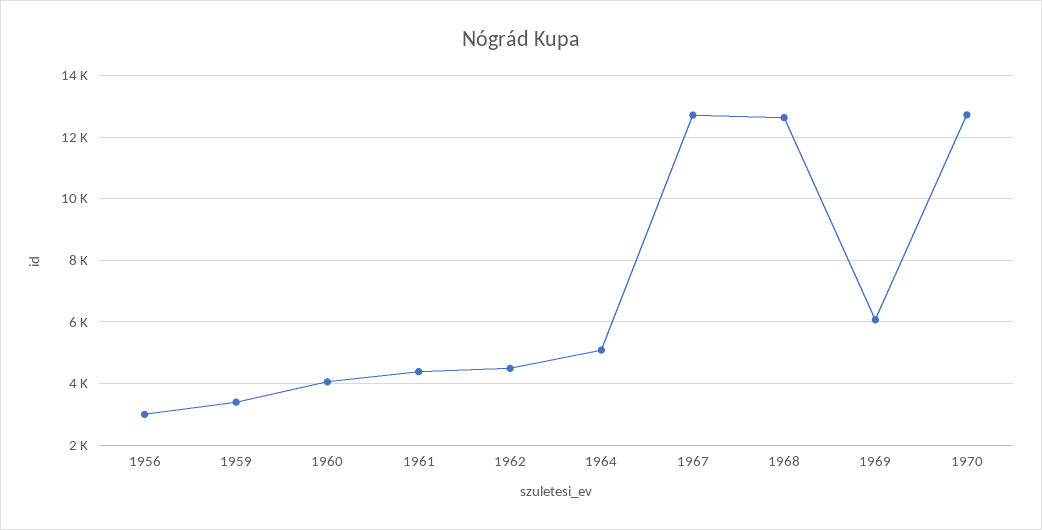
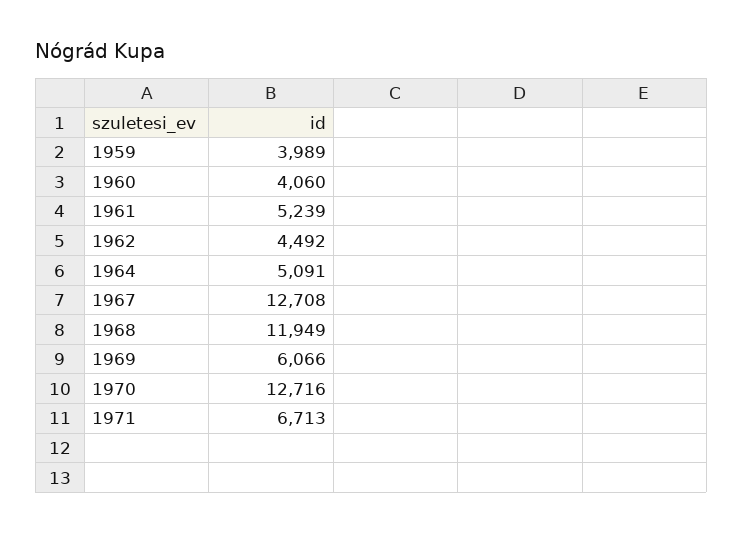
1956: 3000 -> none
1959: 3400 -> 3989
1961: 4400 -> 5239
1968: 12600 -> 11949
1971: none -> 6713

